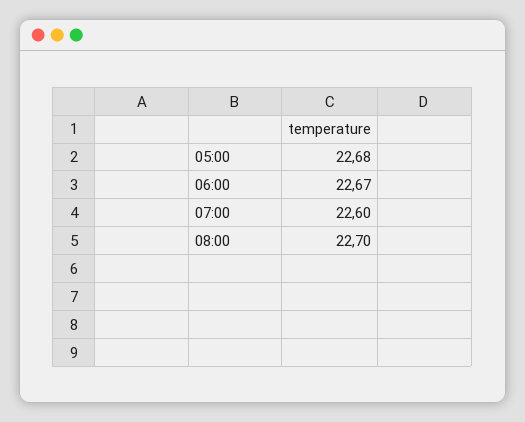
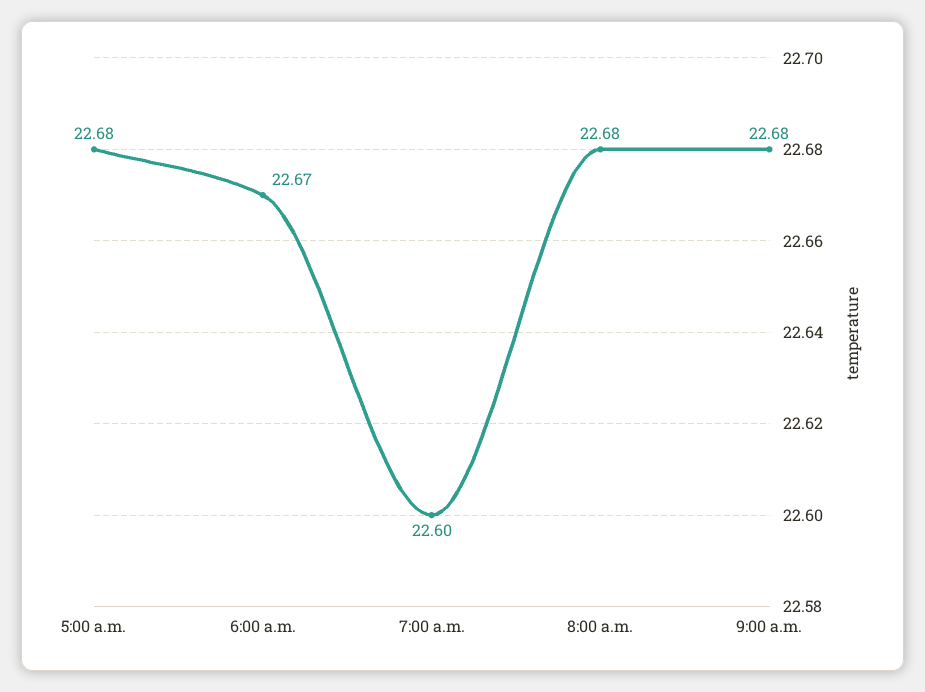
08:00: 22.7 -> 22.68
9:00 a.m.: none -> 22.68

